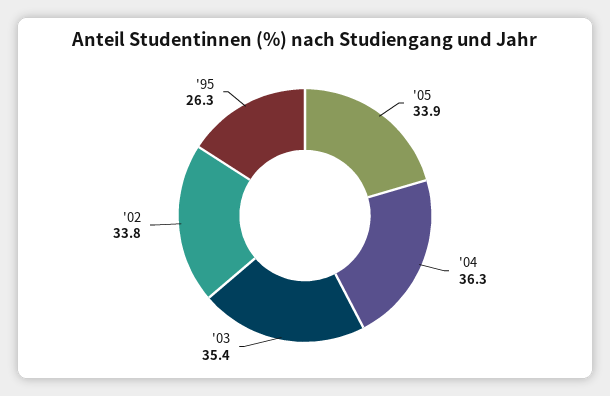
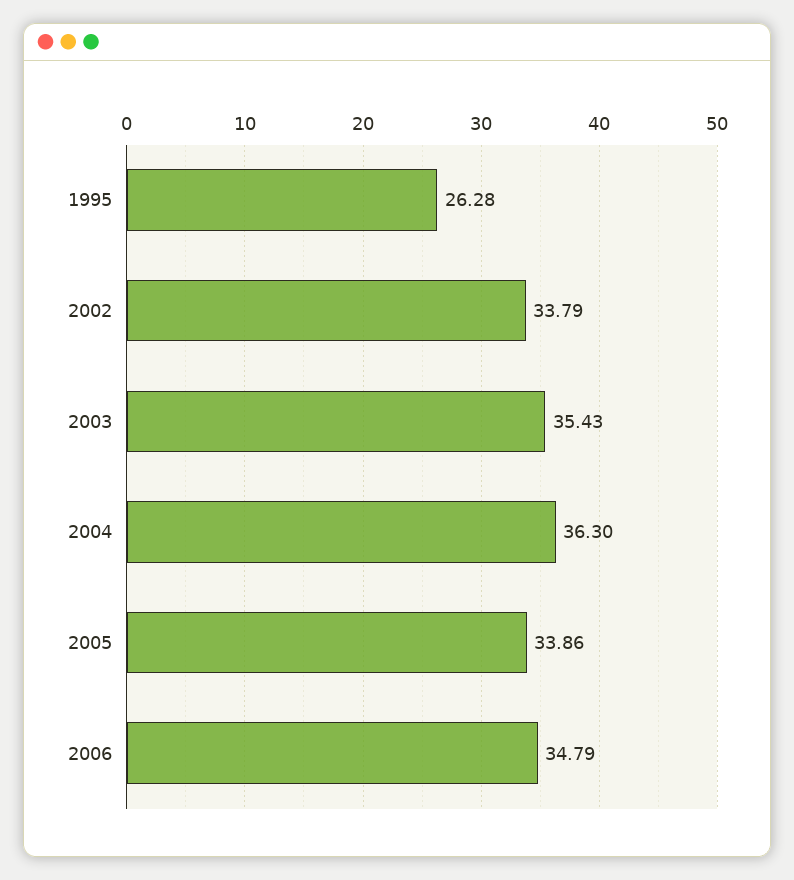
2006: none -> 34.79

